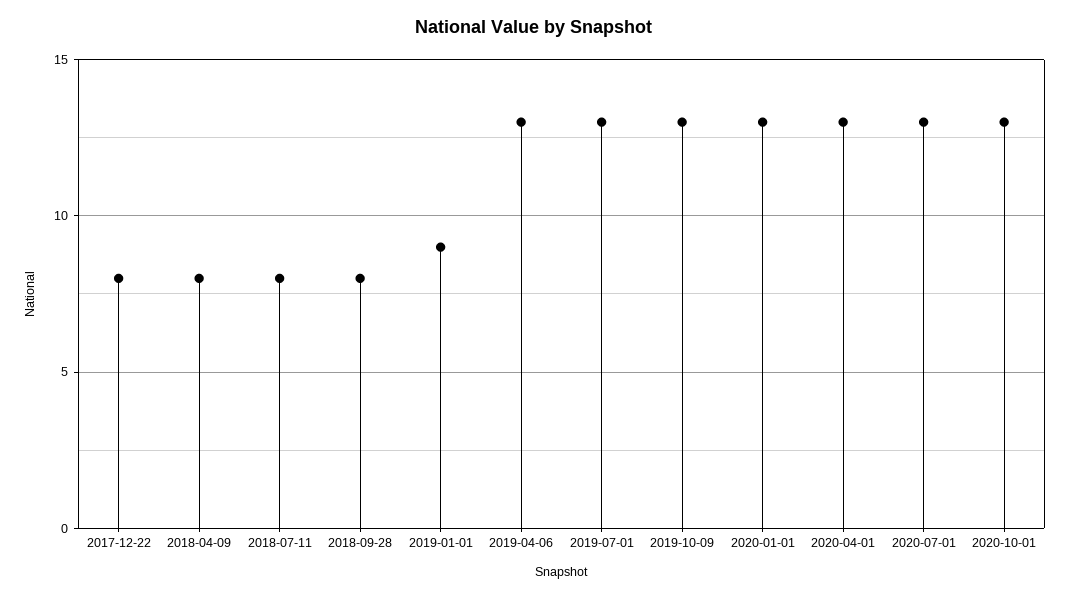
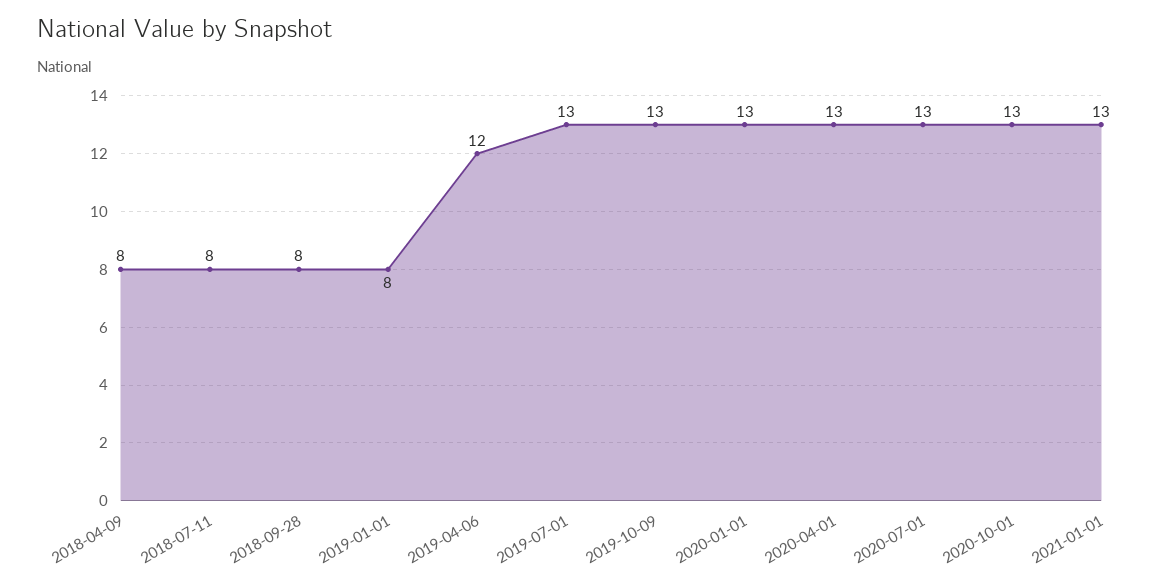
2017-12-22: 8 -> none
2019-01-01: 9 -> 8
2019-04-06: 13 -> 12
2021-01-01: none -> 13

